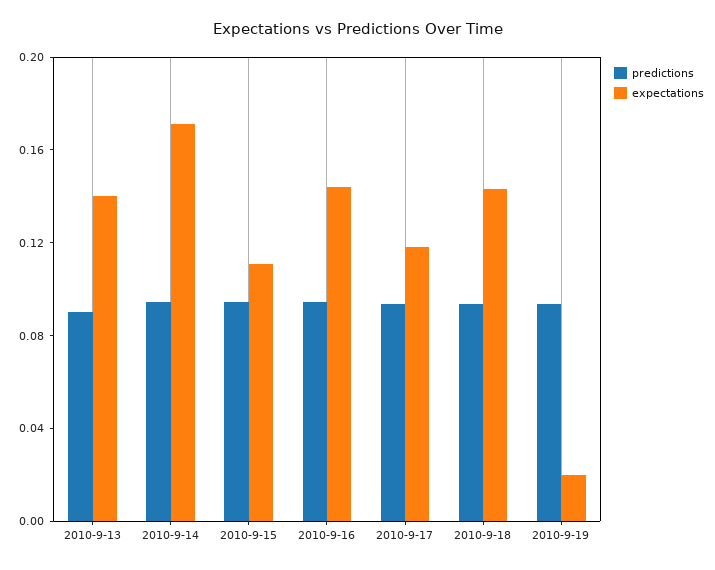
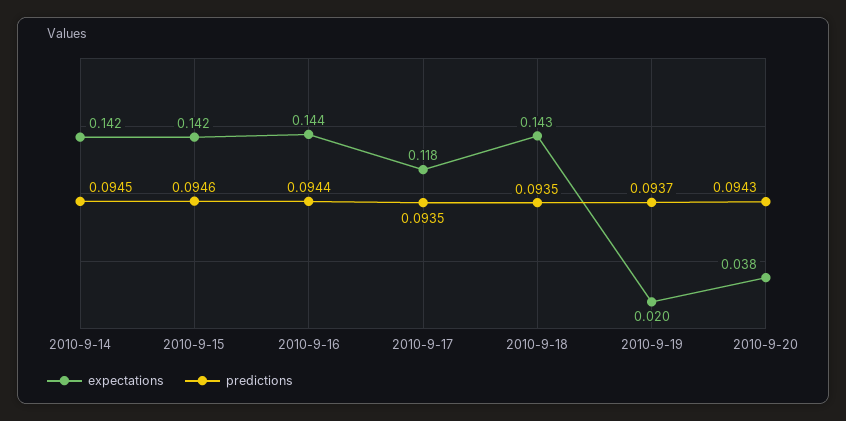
predictions, 2010-9-13: 0.09 -> none
expectations, 2010-9-13: 0.14 -> none
expectations, 2010-9-14: 0.17 -> 0.142
expectations, 2010-9-15: 0.11 -> 0.142
expectations, 2010-9-20: none -> 0.038
predictions, 2010-9-20: none -> 0.0943

